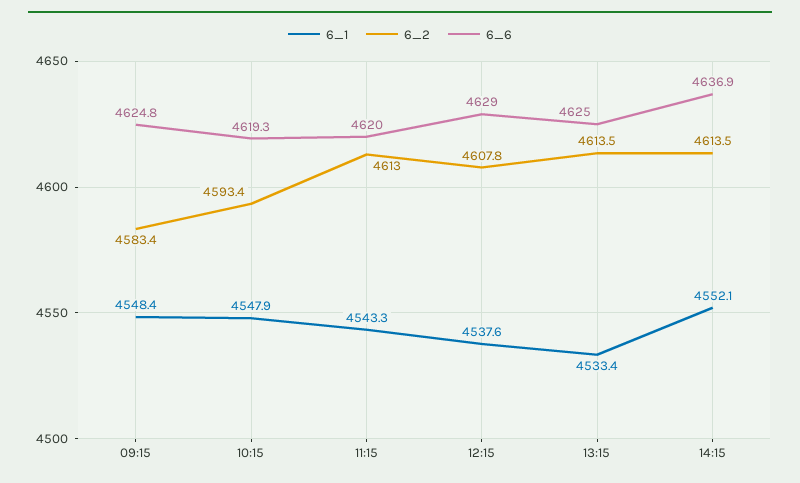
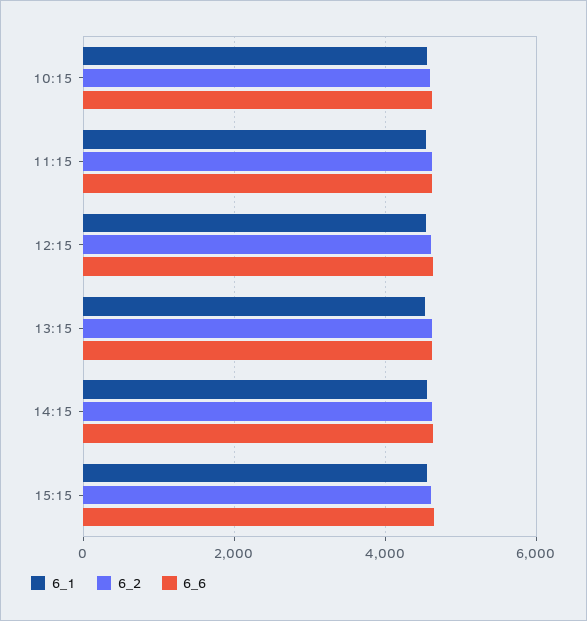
6_1, 09:15: 4548.4 -> none
6_2, 09:15: 4583.4 -> none
6_6, 09:15: 4624.8 -> none
6_1, 15:15: none -> 4600
6_2, 15:15: none -> 4600
6_6, 15:15: none -> 4600

